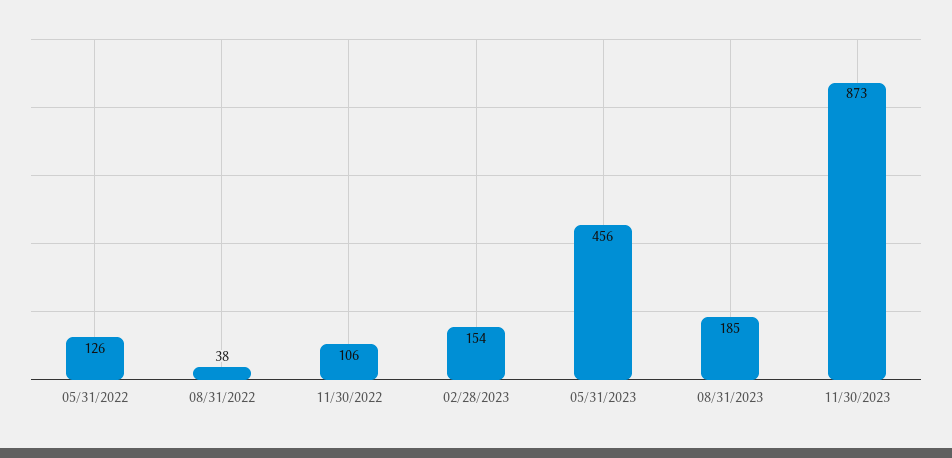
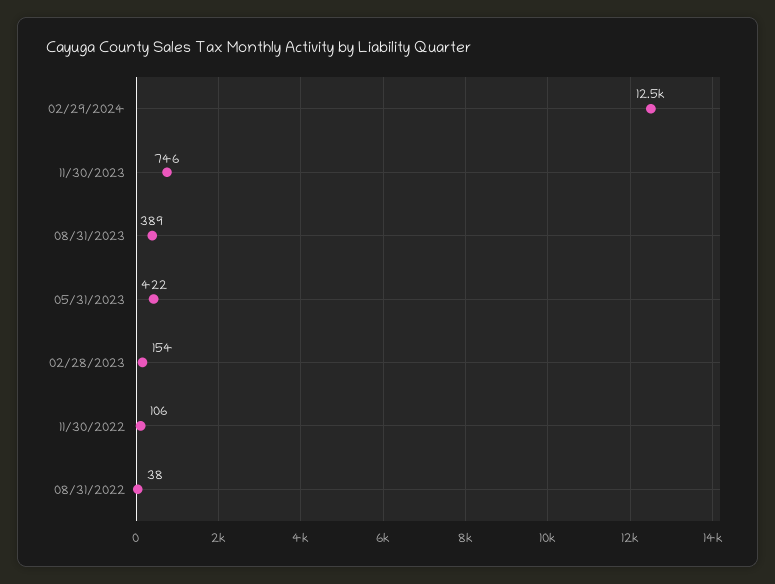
05/31/2022: 126 -> none
05/31/2023: 456 -> 422
08/31/2023: 185 -> 389
11/30/2023: 873 -> 746
02/29/2024: none -> 12500

